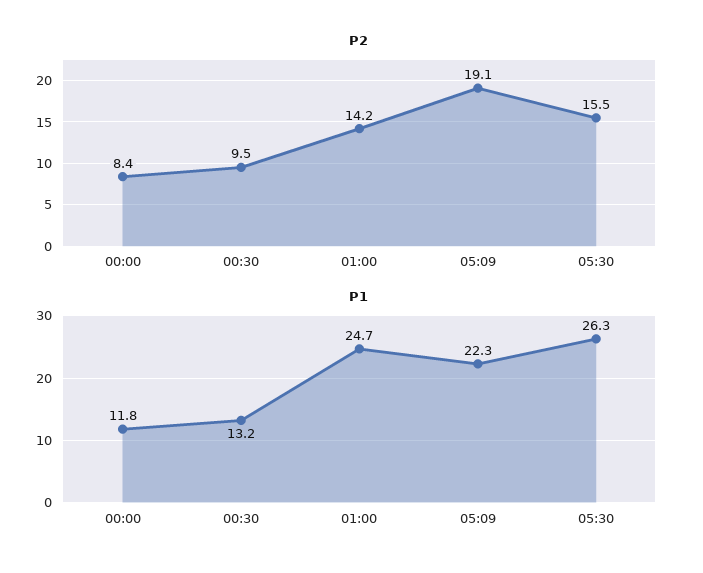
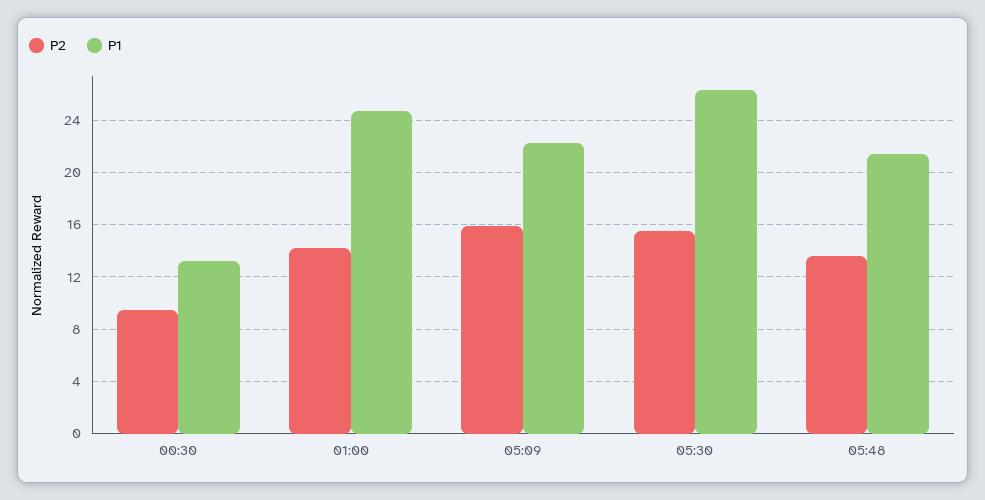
P2, 00:00: 8.4 -> none
P2, 05:09: 19.1 -> 16
P1, 00:00: 11.8 -> none
P2, 05:48: none -> 13.5
P1, 05:48: none -> 21.5

